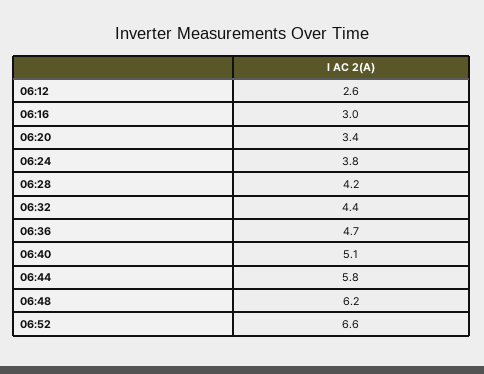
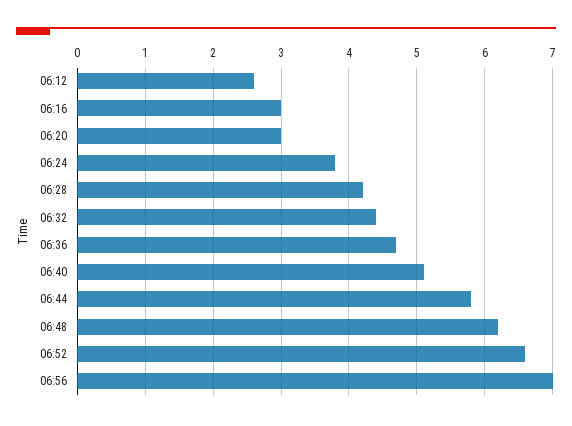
06:20: 3.4 -> 3
06:56: none -> 7

